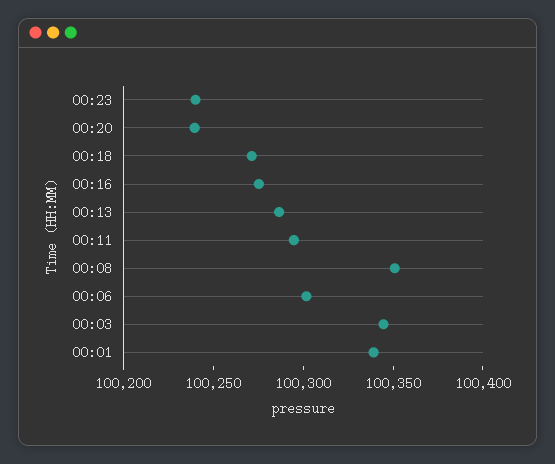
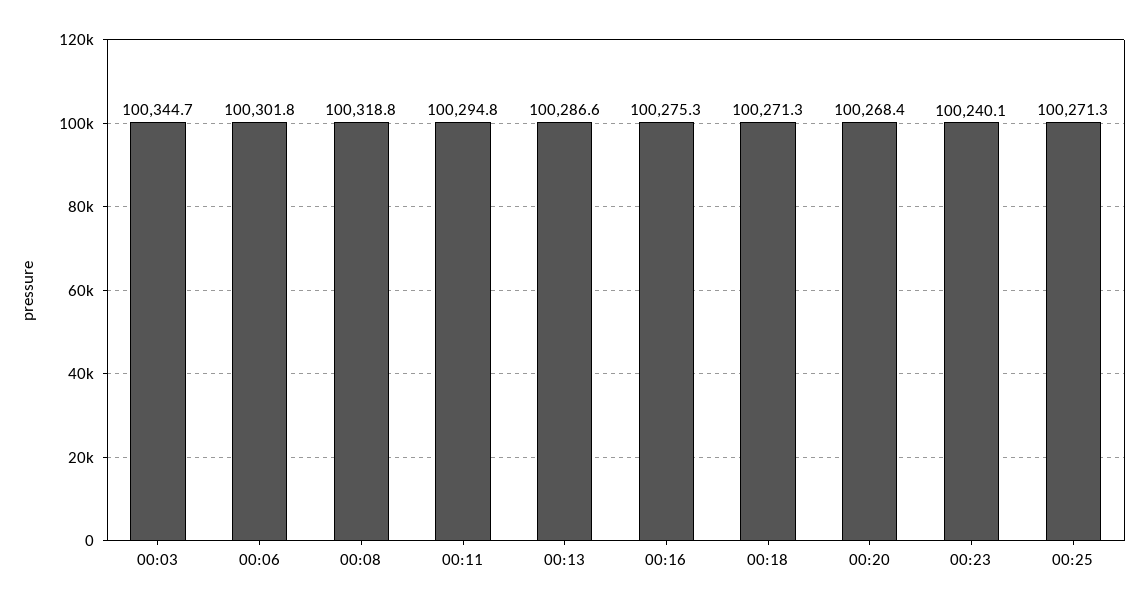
00:20: 100240 -> 100268.4
00:08: 100350 -> 100318.8
00:01: 100340 -> none
00:25: none -> 100271.3

